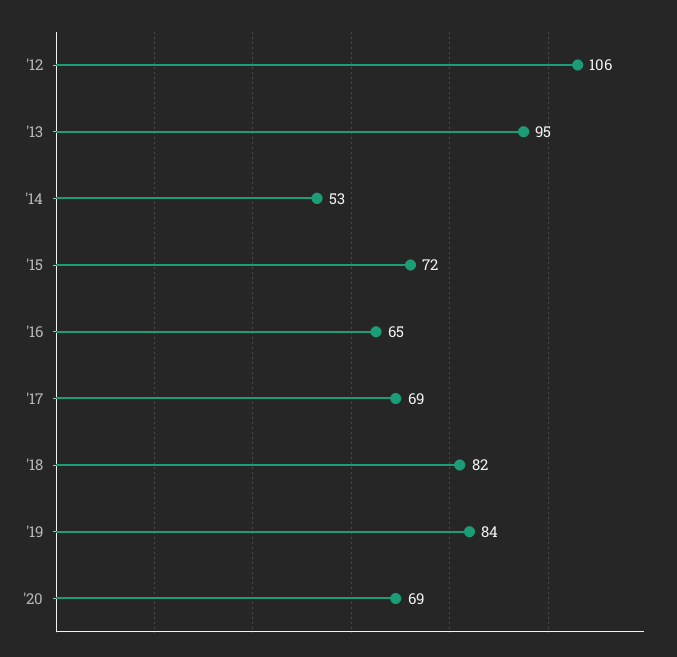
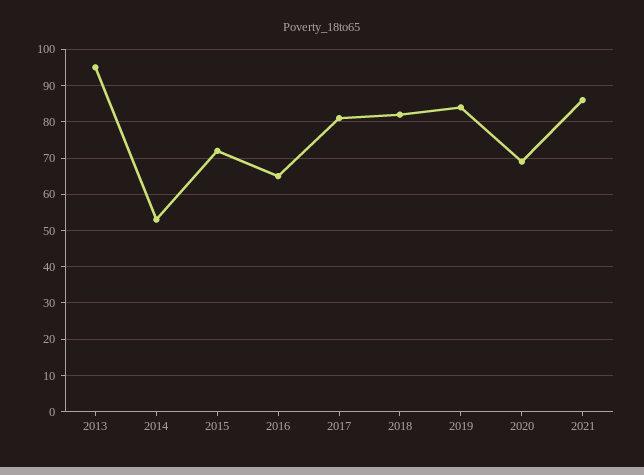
'12: 106 -> none
'17: 69 -> 80
2021: none -> 85

